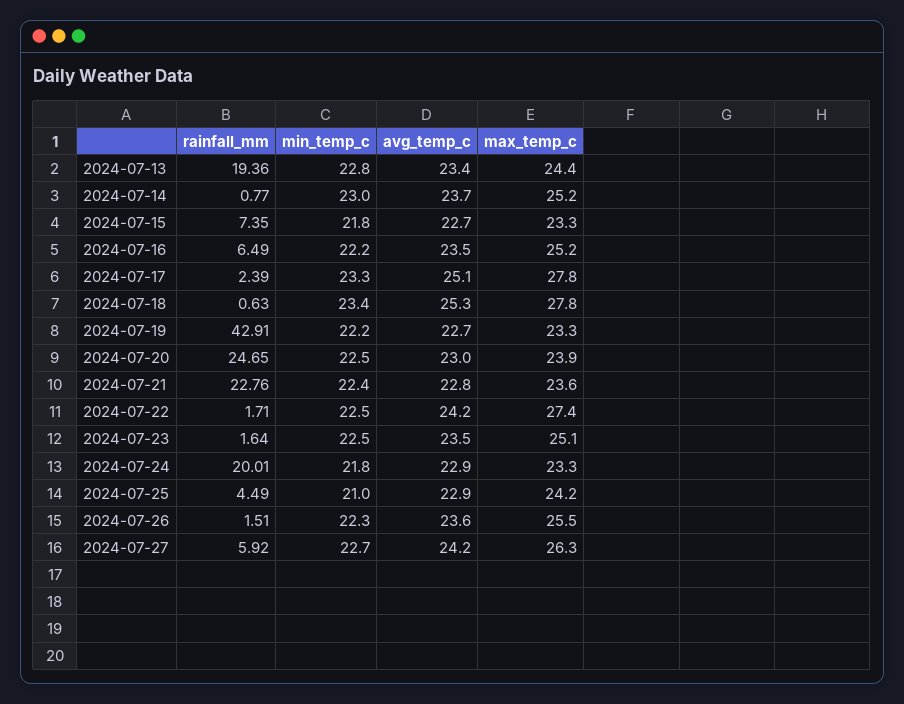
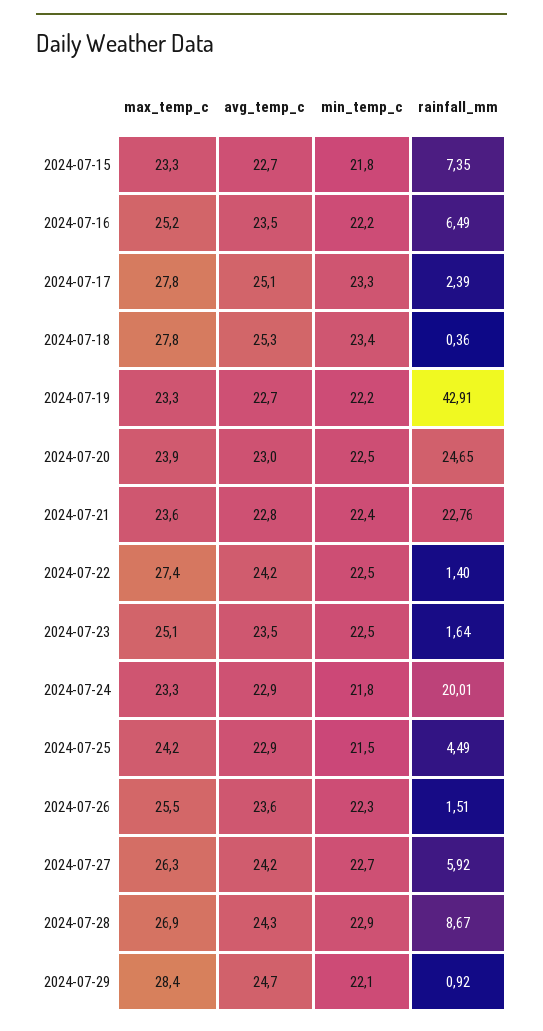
rainfall_mm, 2024-07-13: 19.36 -> none
min_temp_c, 2024-07-13: 22.8 -> none
avg_temp_c, 2024-07-13: 23.4 -> none
max_temp_c, 2024-07-13: 24.4 -> none
rainfall_mm, 2024-07-14: 0.77 -> none
min_temp_c, 2024-07-14: 23 -> none
avg_temp_c, 2024-07-14: 23.7 -> none
max_temp_c, 2024-07-14: 25.2 -> none
rainfall_mm, 2024-07-18: 0.63 -> 0.36
rainfall_mm, 2024-07-22: 1.71 -> 1.4
min_temp_c, 2024-07-25: 21 -> 21.5
max_temp_c, 2024-07-28: none -> 26.9
avg_temp_c, 2024-07-28: none -> 24.3
min_temp_c, 2024-07-28: none -> 22.9
rainfall_mm, 2024-07-28: none -> 8.67
max_temp_c, 2024-07-29: none -> 28.4
avg_temp_c, 2024-07-29: none -> 24.7
min_temp_c, 2024-07-29: none -> 22.1
rainfall_mm, 2024-07-29: none -> 0.92

